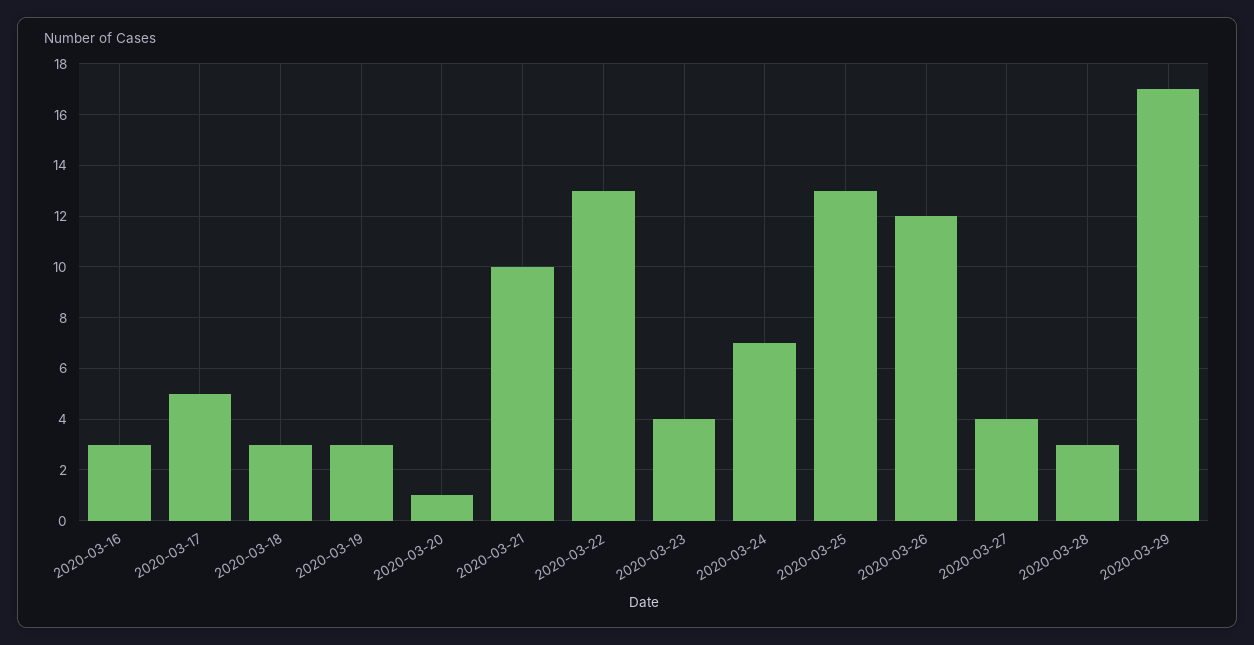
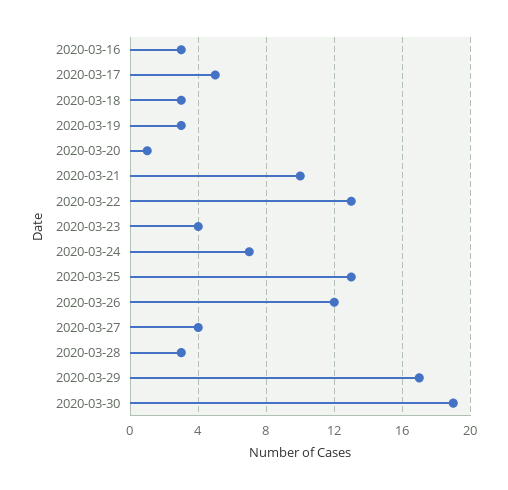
2020-03-30: none -> 19

